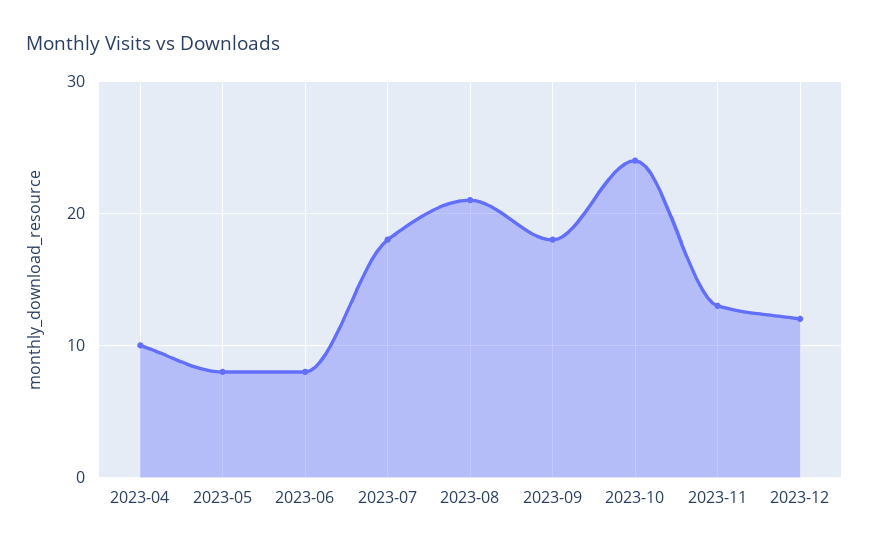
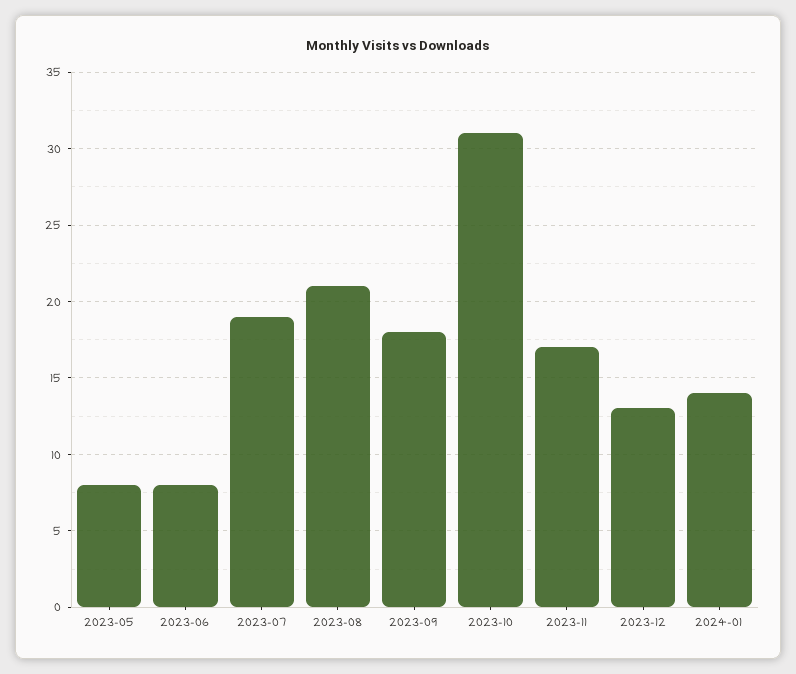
2023-04: 10 -> none
2023-07: 18 -> 19
2023-10: 24 -> 31
2023-11: 13 -> 17
2023-12: 12 -> 13
2024-01: none -> 14

